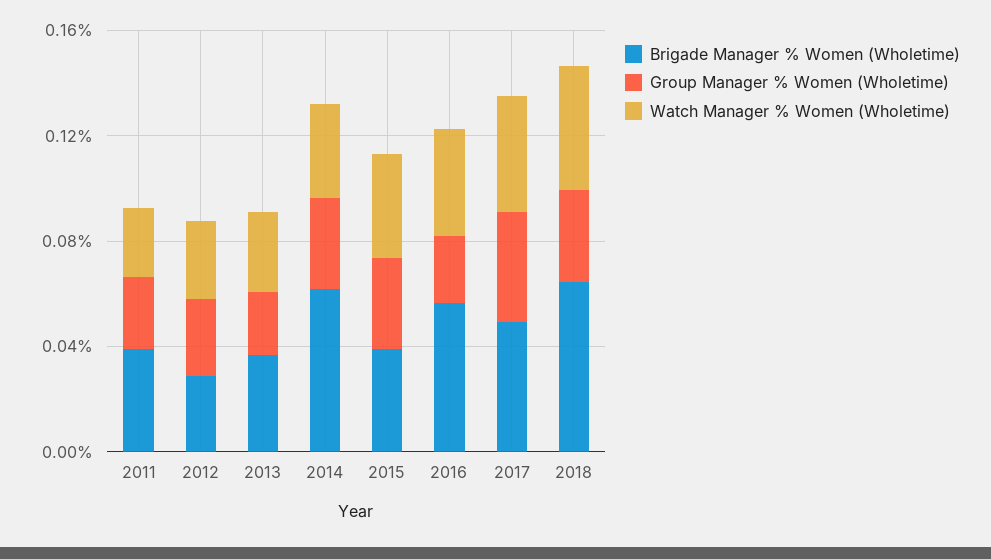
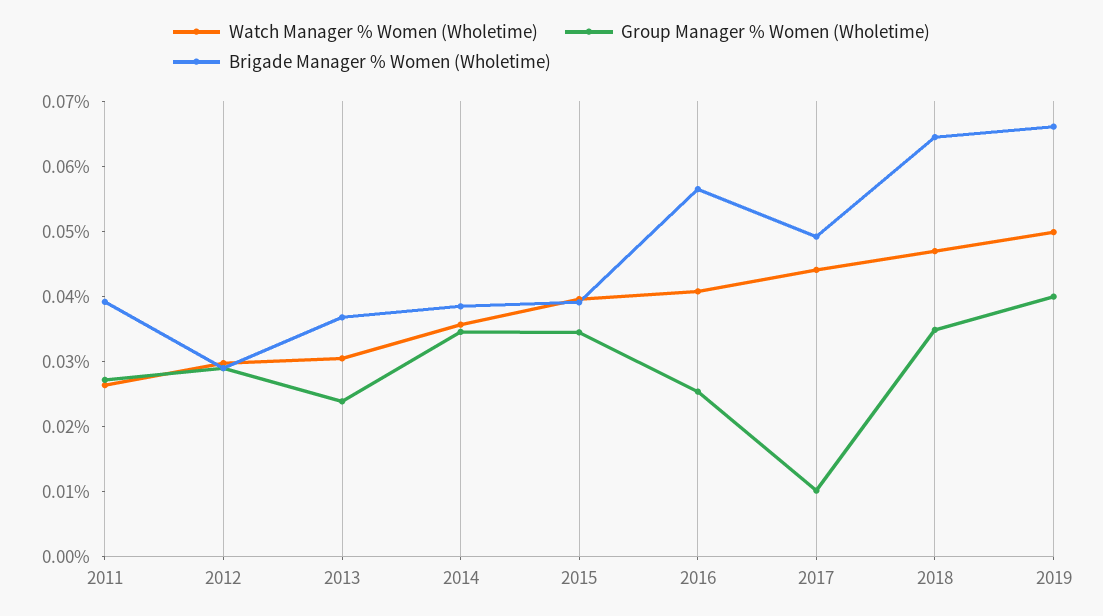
Brigade Manager % Women (Wholetime), 2014: 0.06 -> 0.038
Group Manager % Women (Wholetime), 2017: 0.04 -> 0.01
Watch Manager % Women (Wholetime), 2019: none -> 0.05
Group Manager % Women (Wholetime), 2019: none -> 0.04
Brigade Manager % Women (Wholetime), 2019: none -> 0.066

